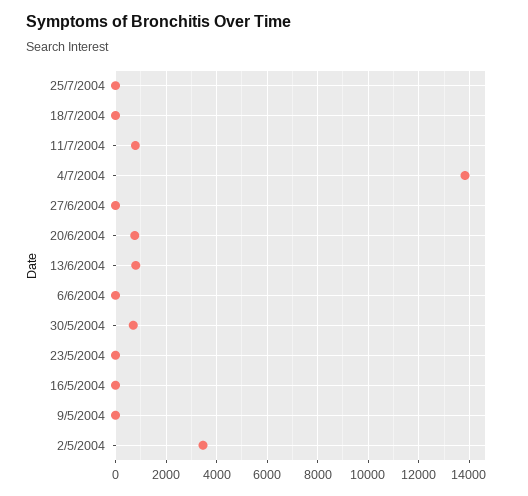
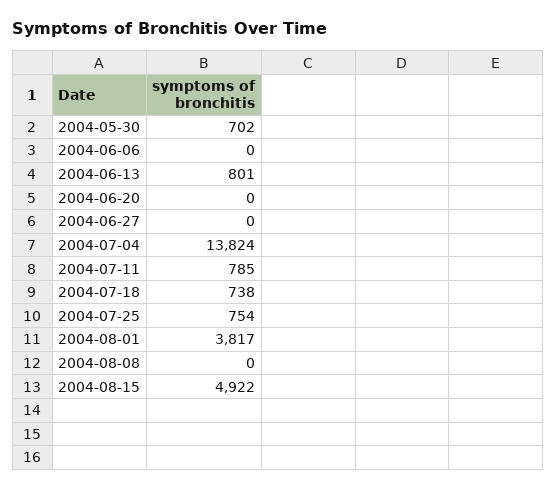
25/7/2004: 0 -> 754
18/7/2004: 0 -> 738
20/6/2004: 750 -> 0
23/5/2004: 0 -> none
16/5/2004: 0 -> none
9/5/2004: 0 -> none
2/5/2004: 3500 -> none
2004-08-01: none -> 3817
2004-08-08: none -> 0
2004-08-15: none -> 4922

